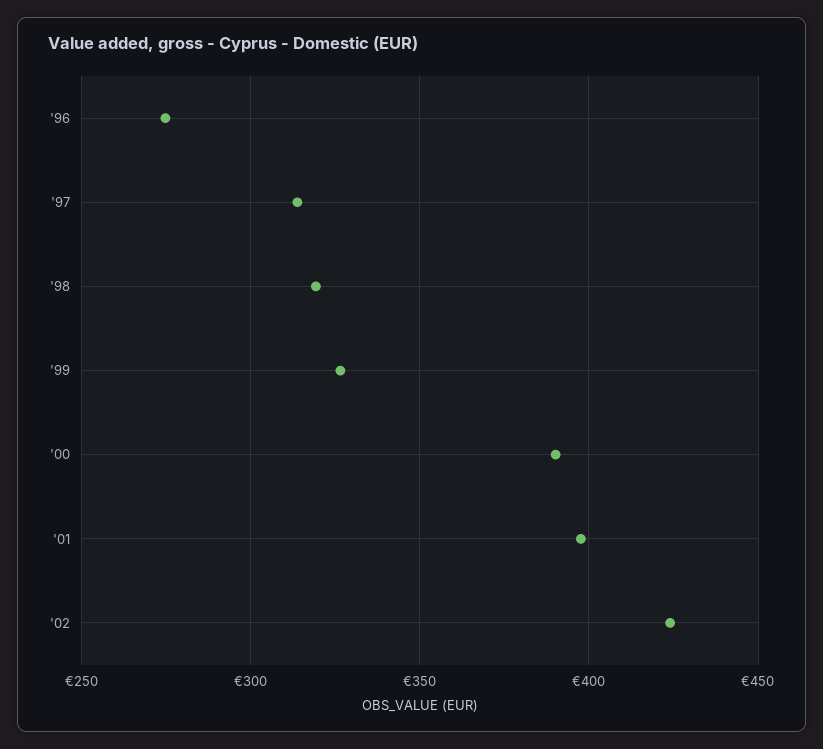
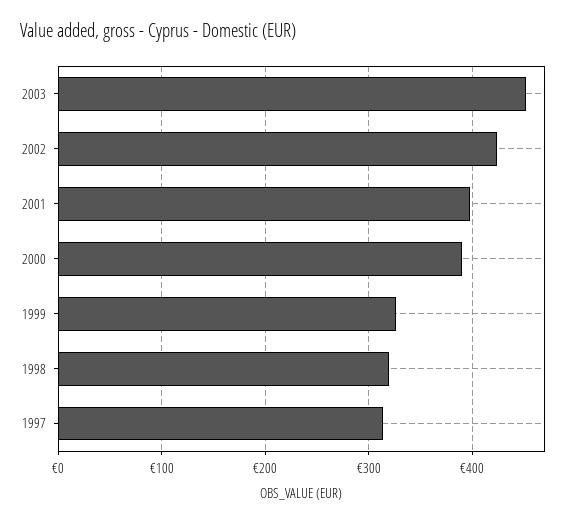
'96: 275 -> none
2003: none -> 450

